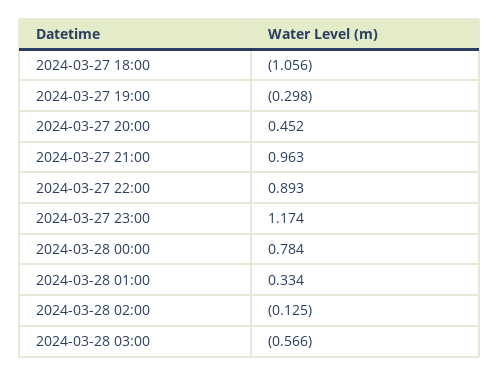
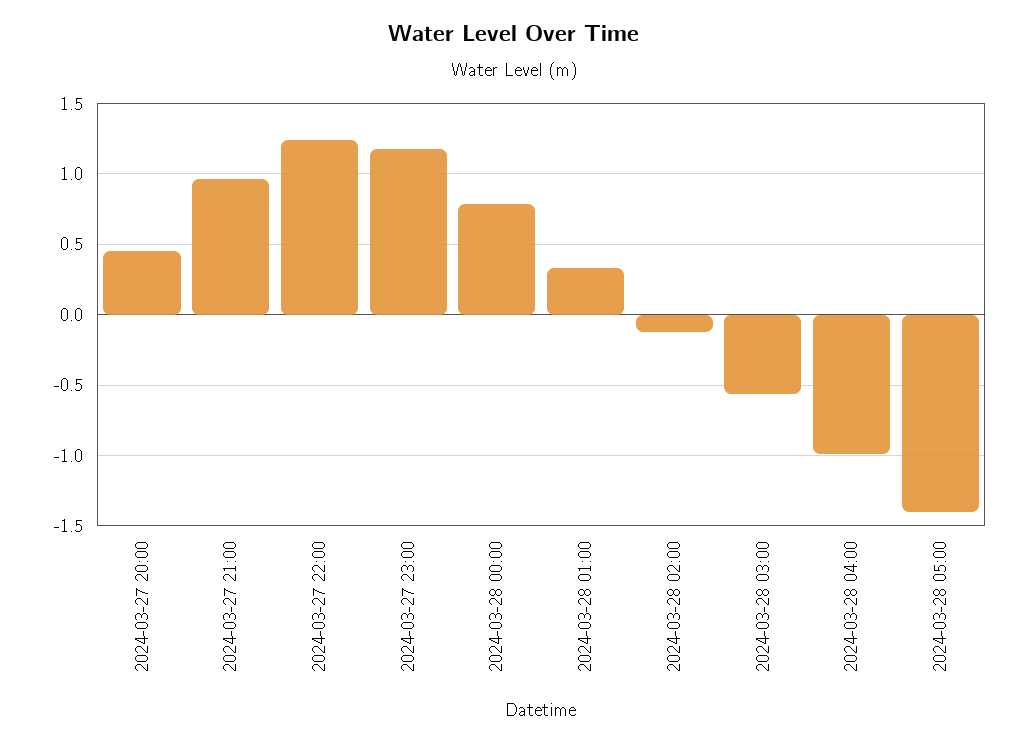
2024-03-27 18:00: -1.056 -> none
2024-03-27 19:00: -0.298 -> none
2024-03-27 22:00: 0.893 -> 1.25
2024-03-28 04:00: none -> -1
2024-03-28 05:00: none -> -1.4

